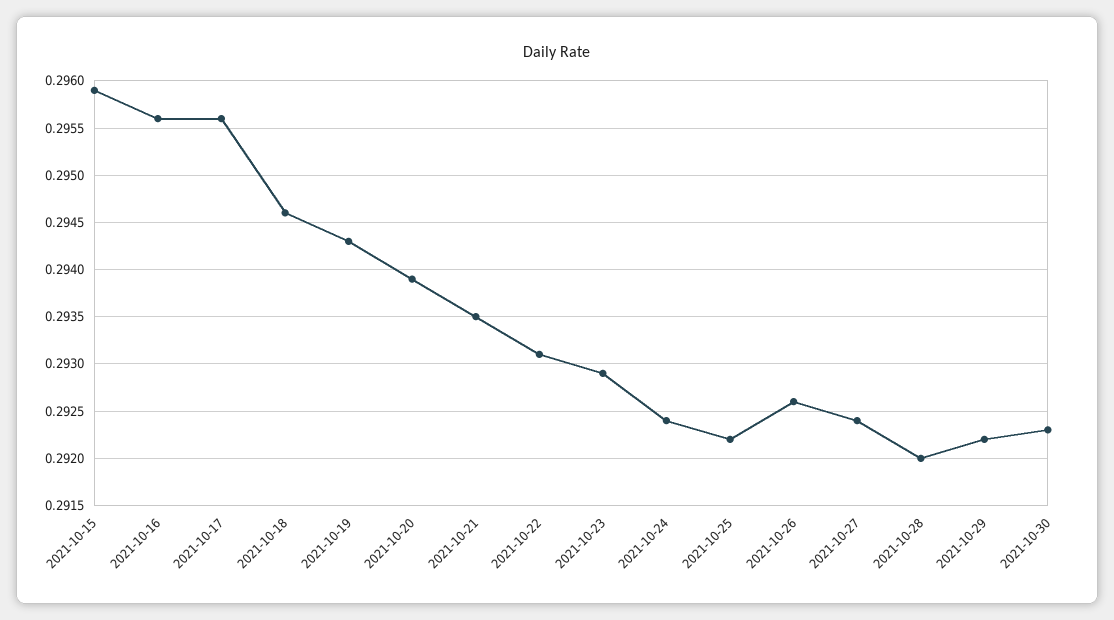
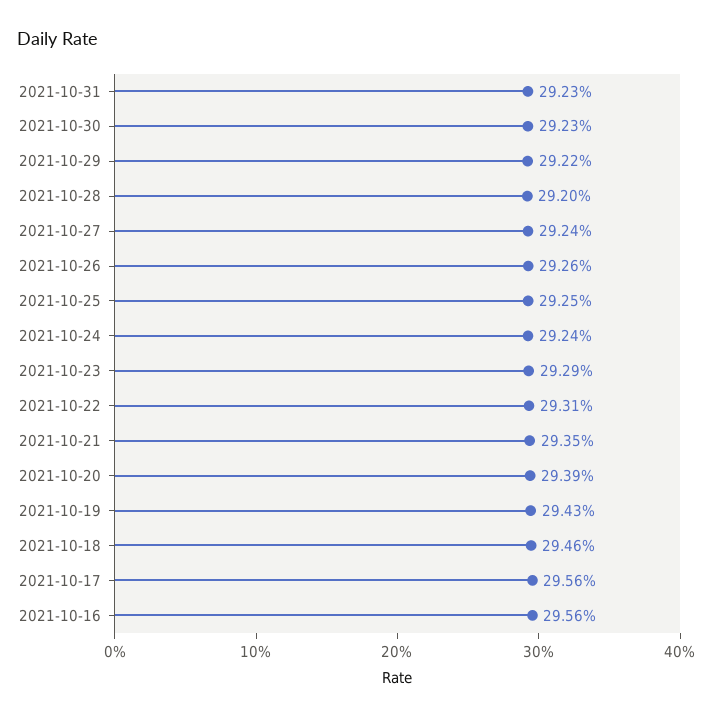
2021-10-15: 0.2959 -> none
2021-10-25: 0.2922 -> 0.2925
2021-10-31: none -> 0.2923

